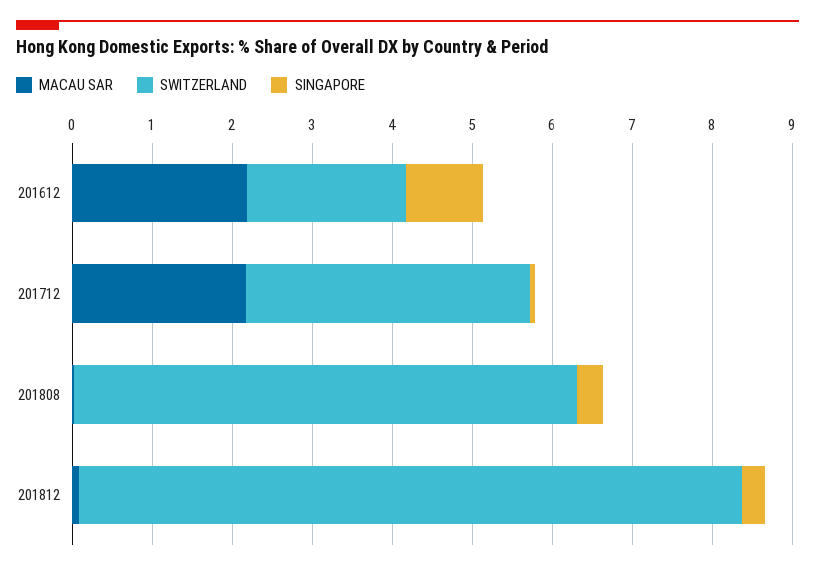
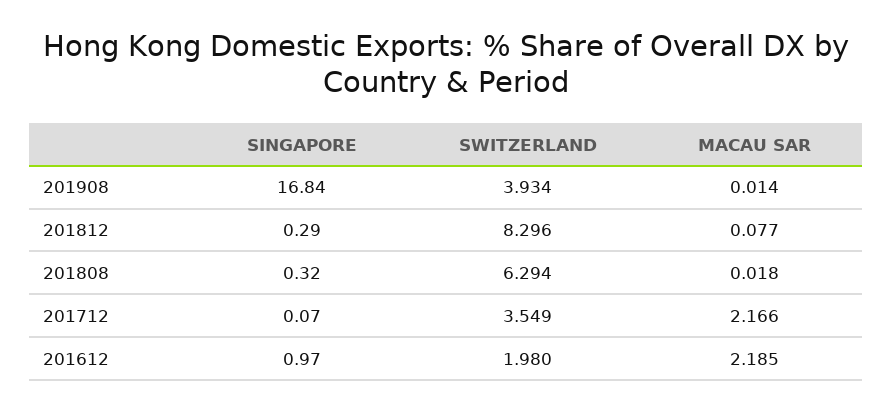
SINGAPORE, 201908: none -> 16.84
SWITZERLAND, 201908: none -> 3.934
MACAU SAR, 201908: none -> 0.014

